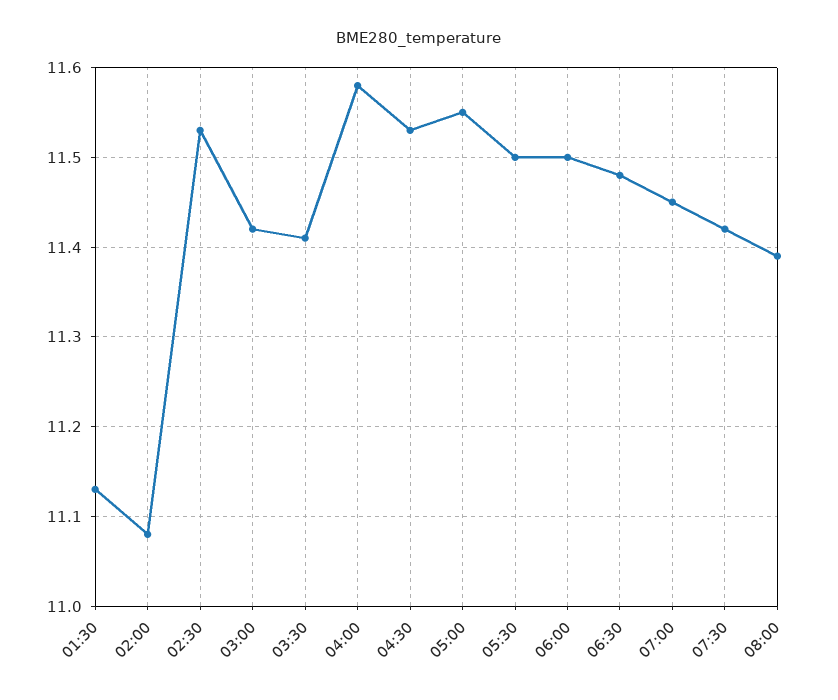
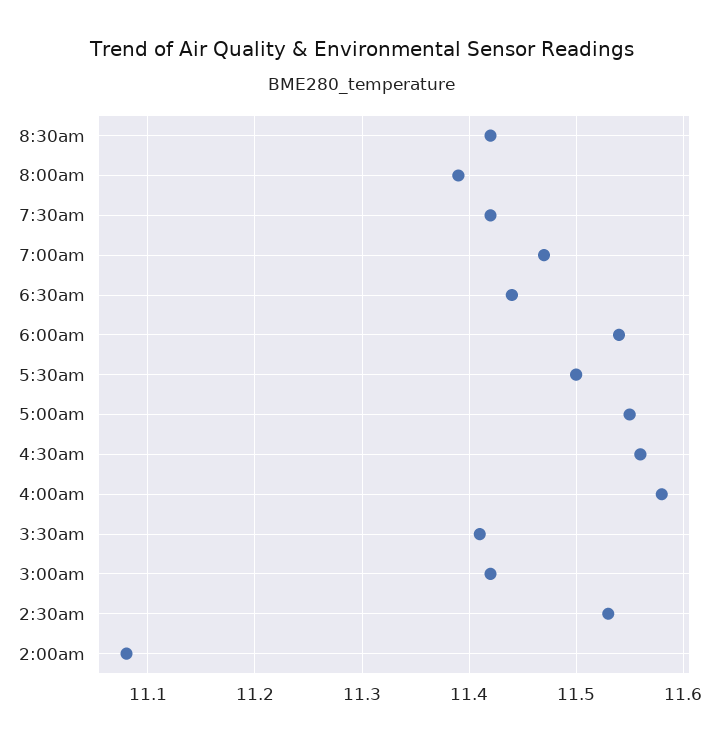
01:30: 11.13 -> none
04:30: 11.53 -> 11.56
06:00: 11.5 -> 11.54
06:30: 11.48 -> 11.44
07:00: 11.45 -> 11.47
8:30am: none -> 11.42

